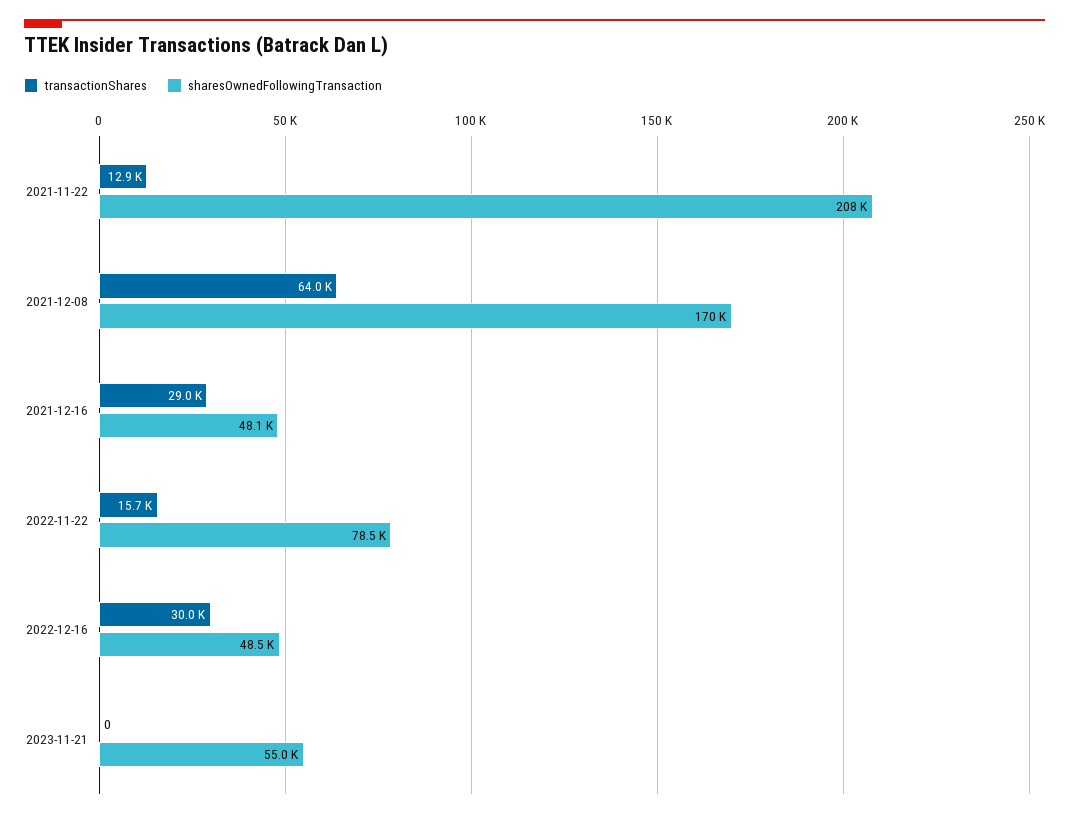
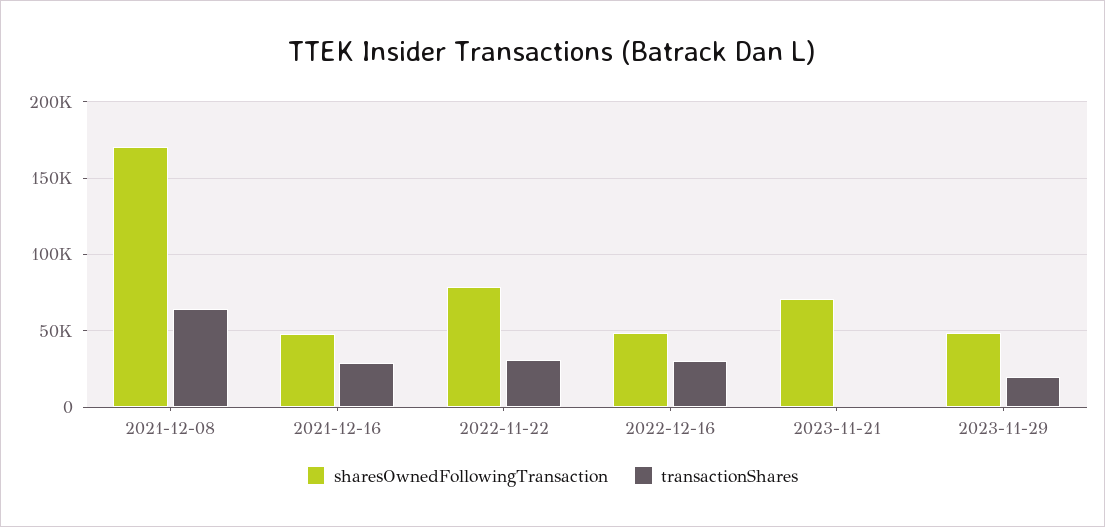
transactionShares, 2021-11-22: 12900 -> none
sharesOwnedFollowingTransaction, 2021-11-22: 208000 -> none
transactionShares, 2022-11-22: 15700 -> 30000
sharesOwnedFollowingTransaction, 2023-11-21: 55000 -> 70000
sharesOwnedFollowingTransaction, 2023-11-29: none -> 50000
transactionShares, 2023-11-29: none -> 20000

